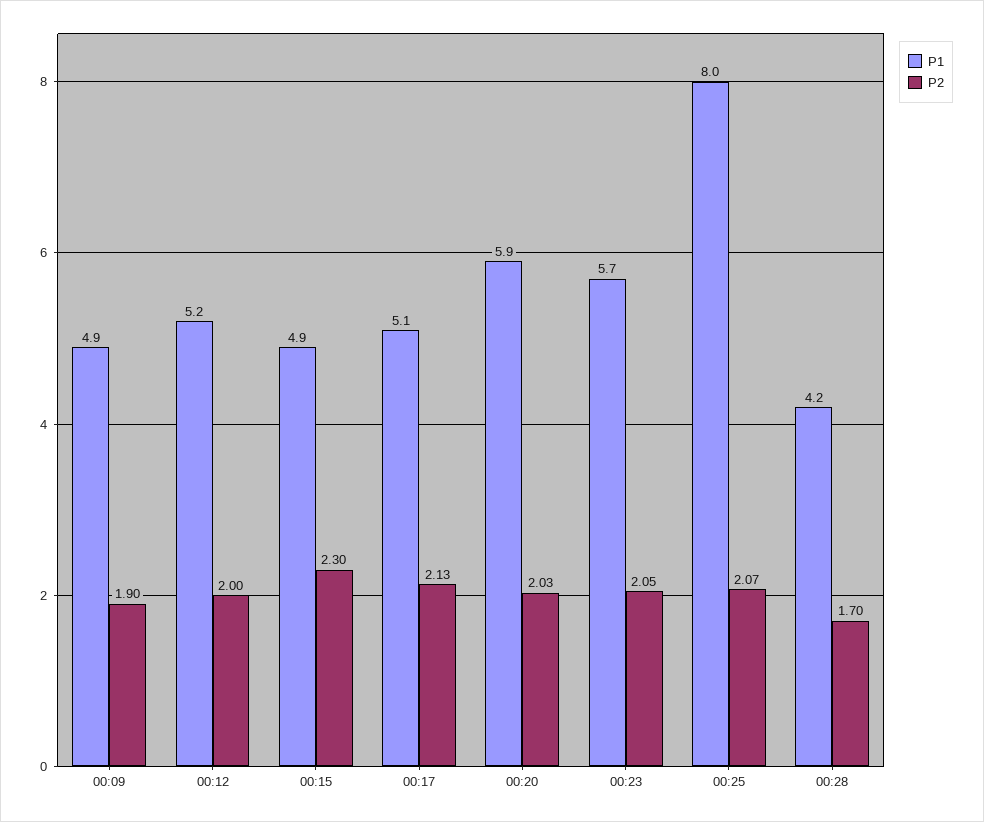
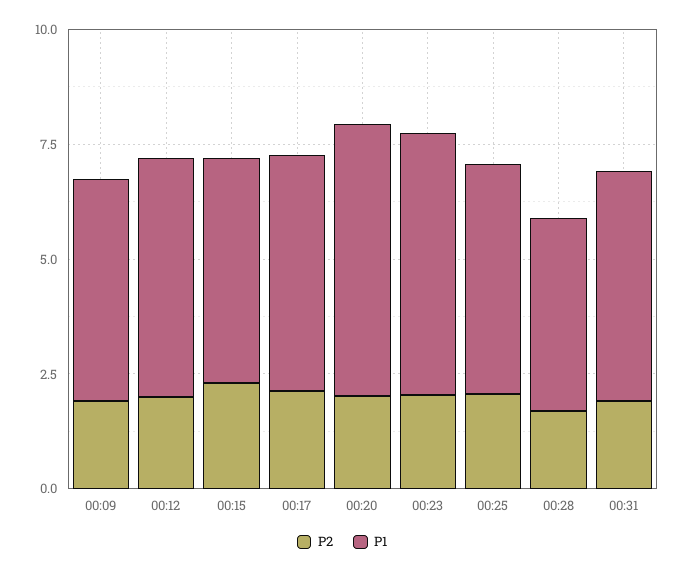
P1, 00:25: 8 -> 5
P2, 00:31: none -> 2
P1, 00:31: none -> 5

